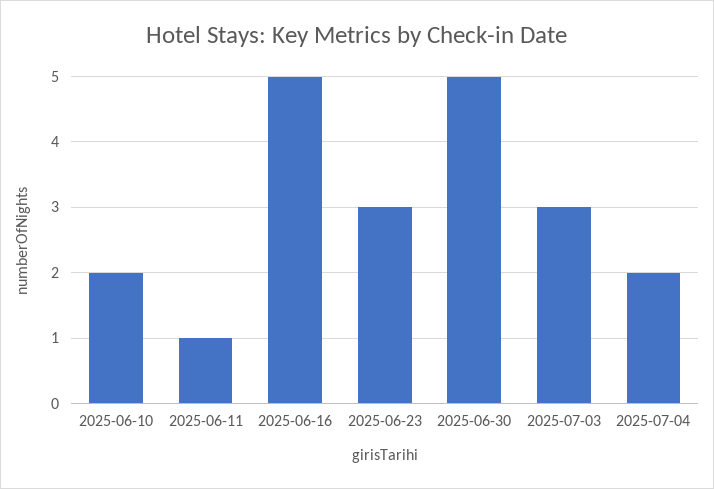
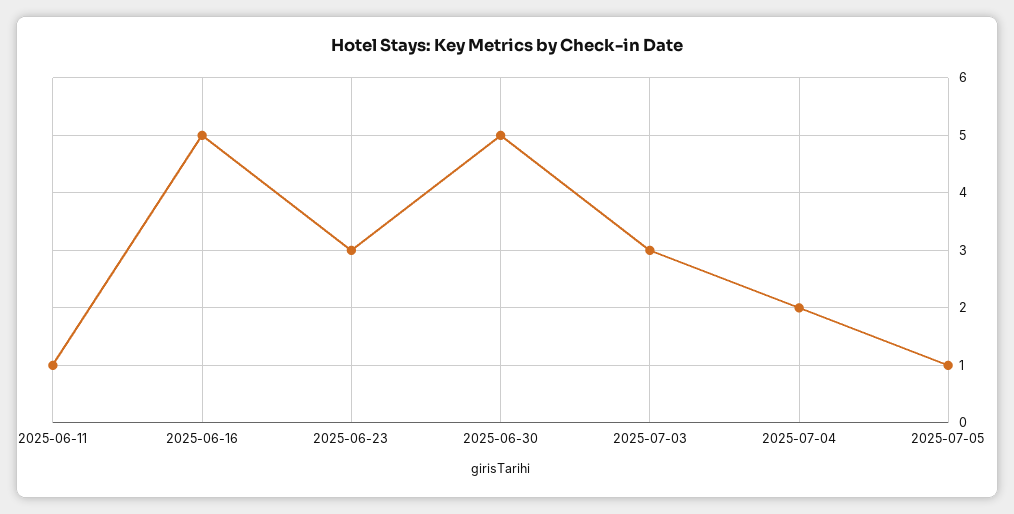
2025-06-10: 2 -> none
2025-07-05: none -> 1

